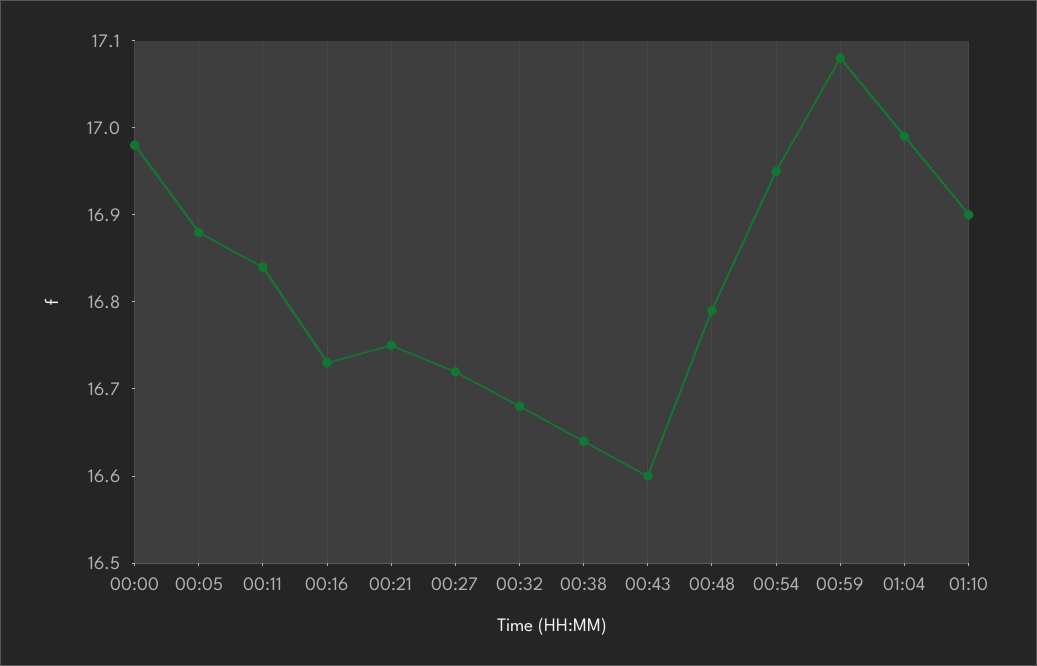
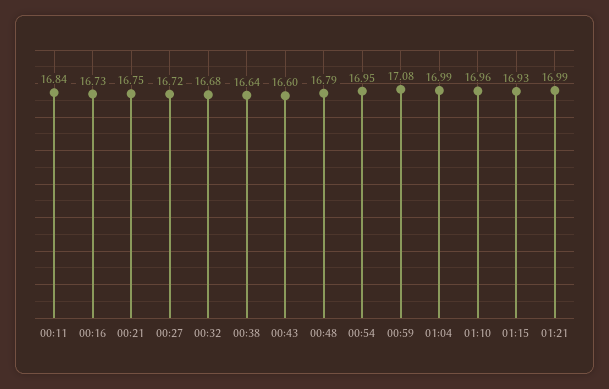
00:00: 16.98 -> none
00:05: 16.88 -> none
01:10: 16.9 -> 16.96
01:15: none -> 16.93
01:21: none -> 16.99

